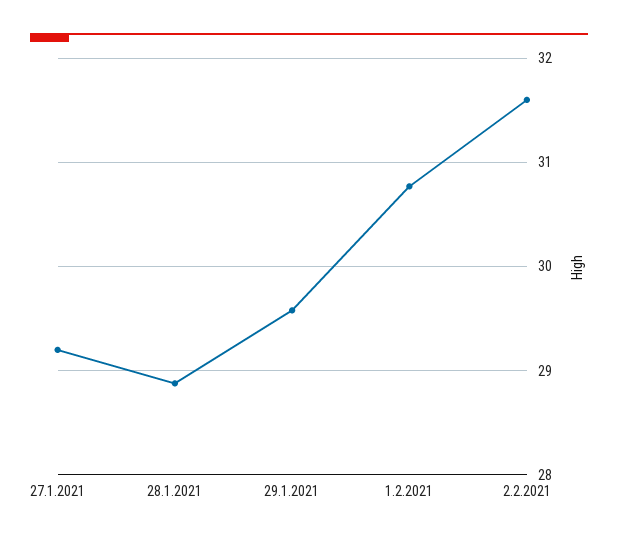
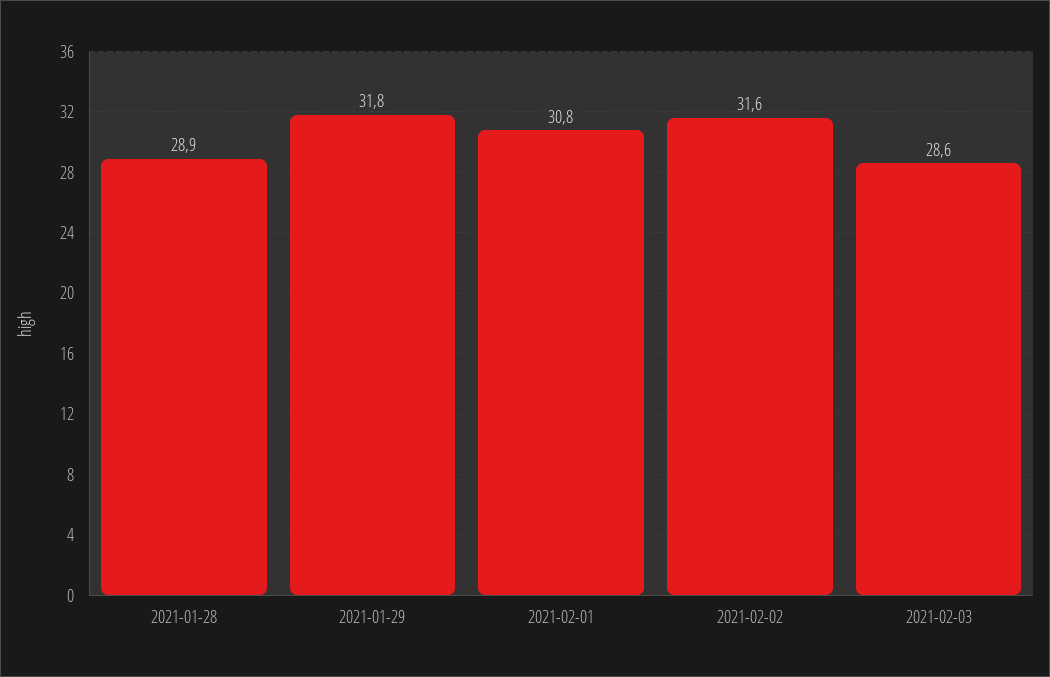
27.1.2021: 29.2 -> none
29.1.2021: 29.6 -> 31.8
2021-02-03: none -> 28.6

